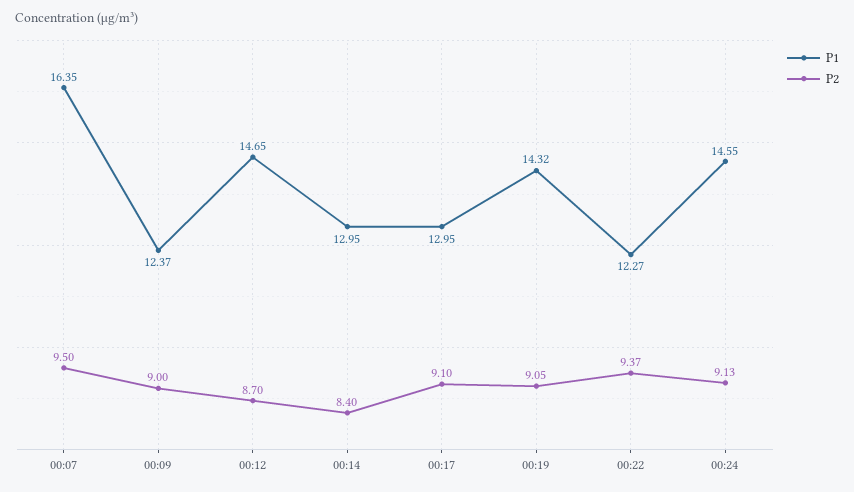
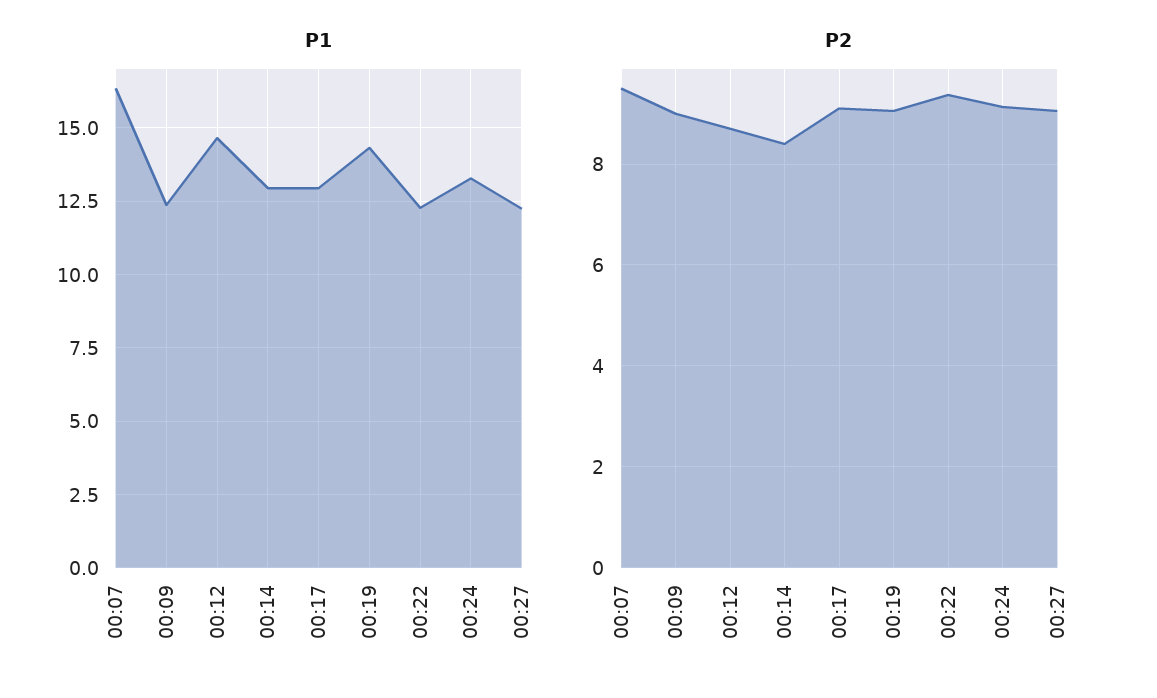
P1, 00:24: 14.55 -> 13.25
P1, 00:27: none -> 12.25
P2, 00:27: none -> 9

